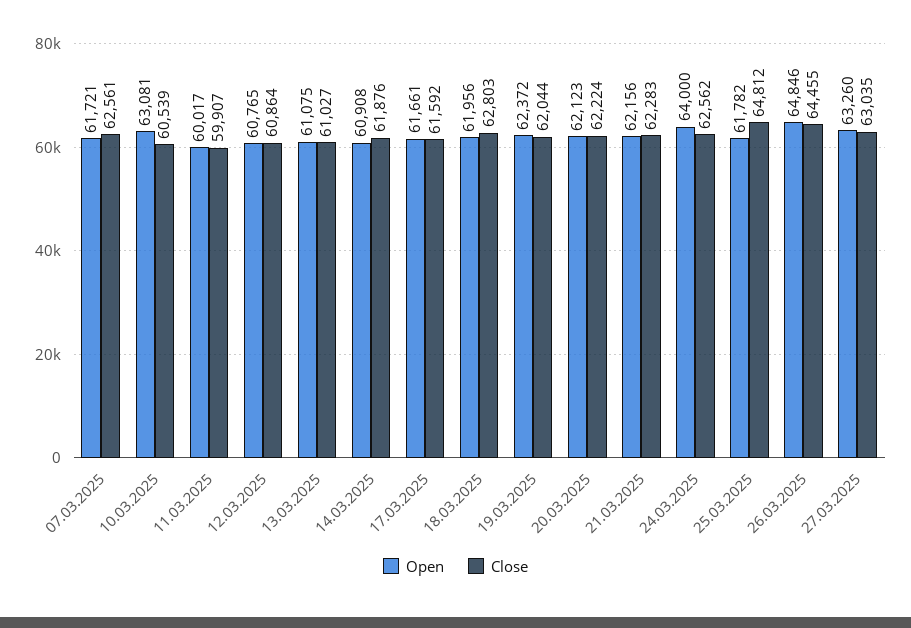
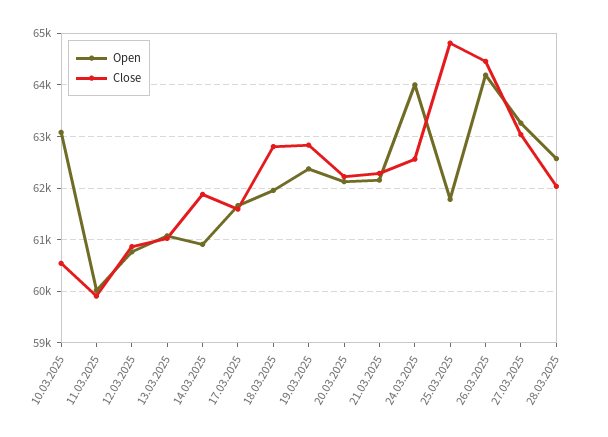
Open, 07.03.2025: 61721 -> none
Close, 07.03.2025: 62561 -> none
Close, 19.03.2025: 62044 -> 62800
Open, 26.03.2025: 64846 -> 64200
Open, 28.03.2025: none -> 62600
Close, 28.03.2025: none -> 62000

